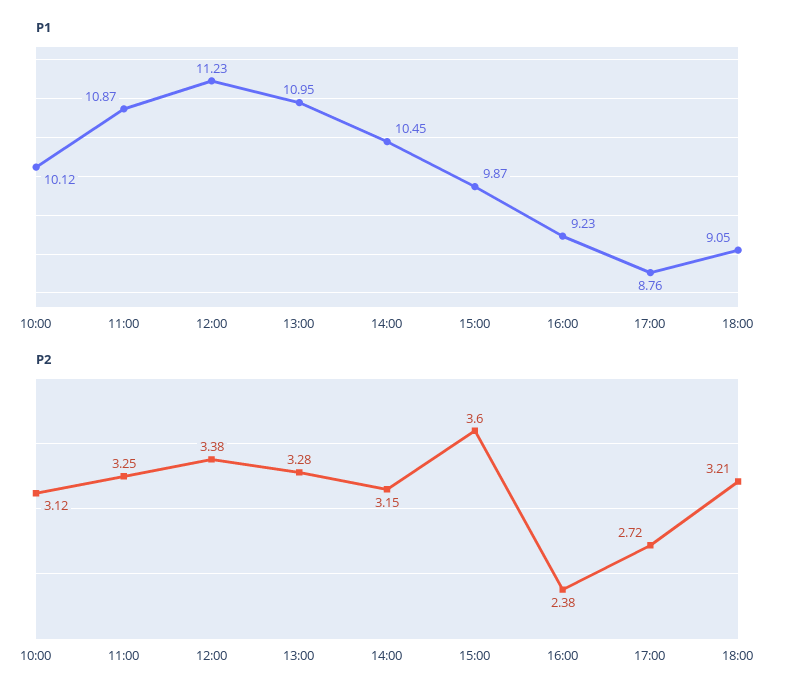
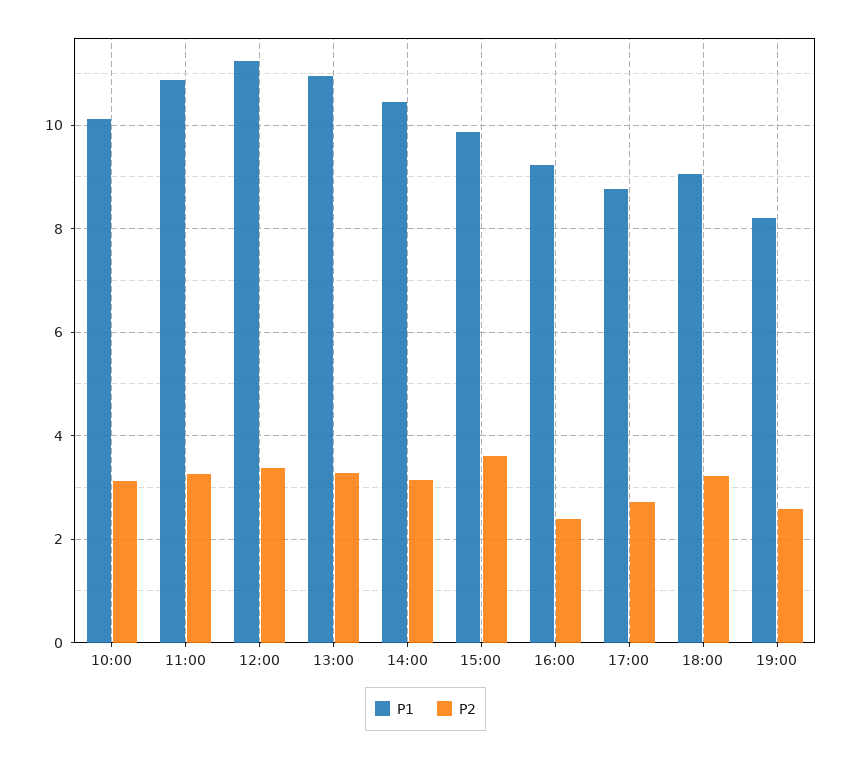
P1, 19:00: none -> 8.2
P2, 19:00: none -> 2.6

